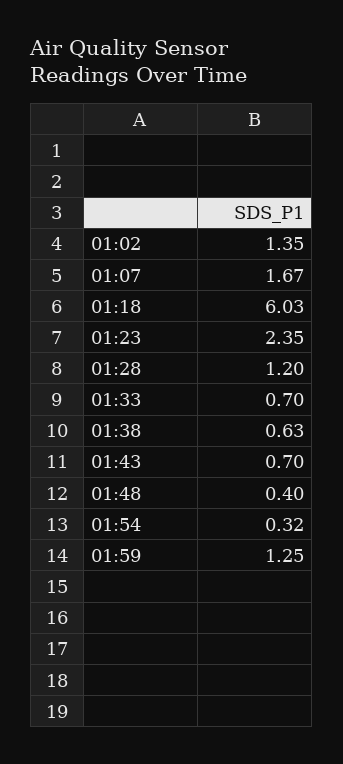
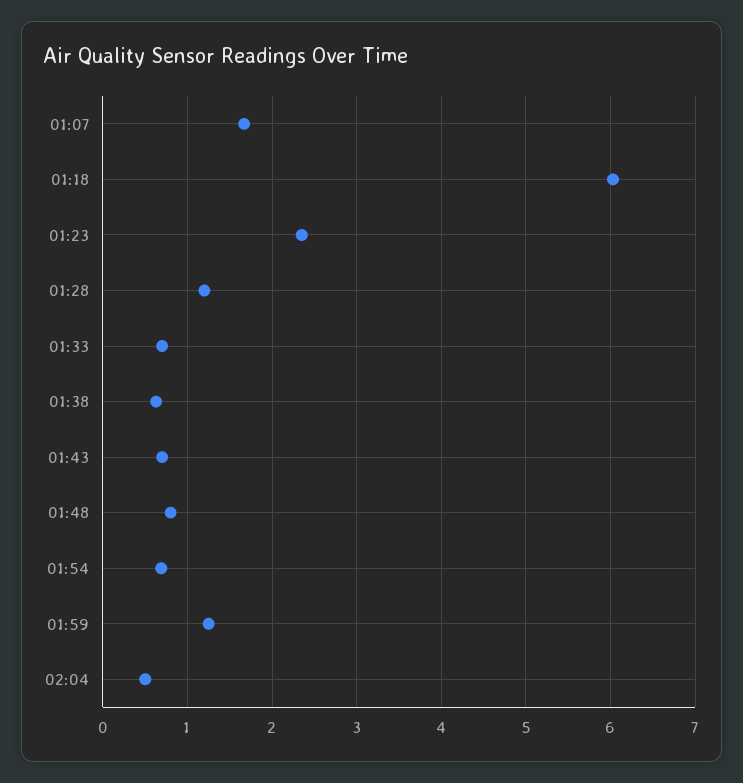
01:02: 1.35 -> none
01:48: 0.4 -> 0.8
01:54: 0.32 -> 0.7
02:04: none -> 0.5

